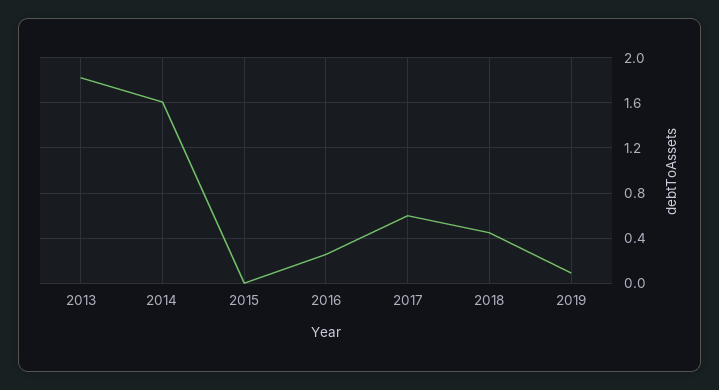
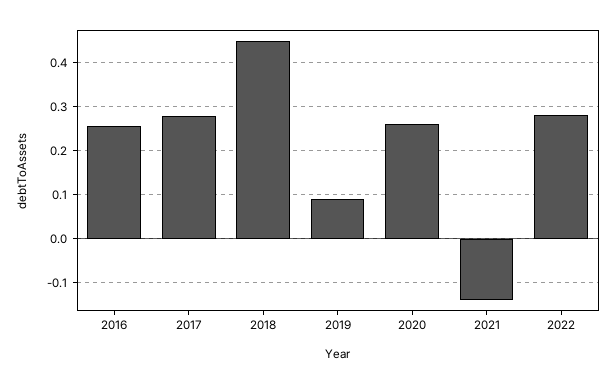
2013: 1.8 -> none
2014: 1.6 -> none
2015: 0 -> none
2017: 0.6 -> 0.28
2020: none -> 0.26
2021: none -> -0.14
2022: none -> 0.28

